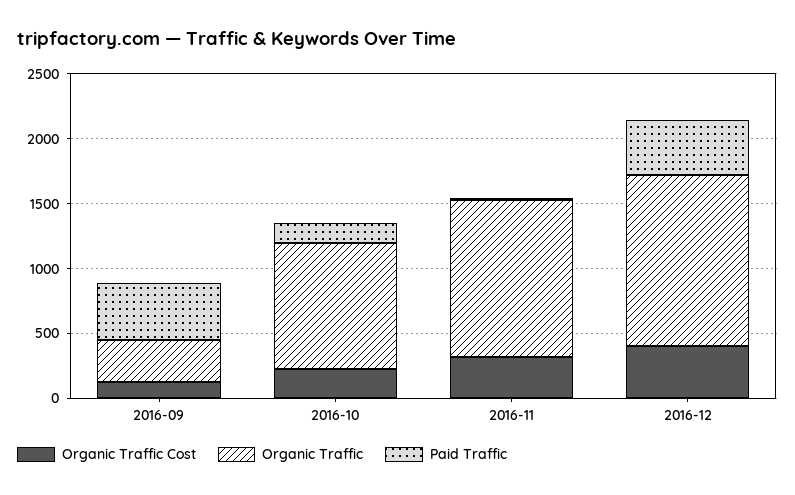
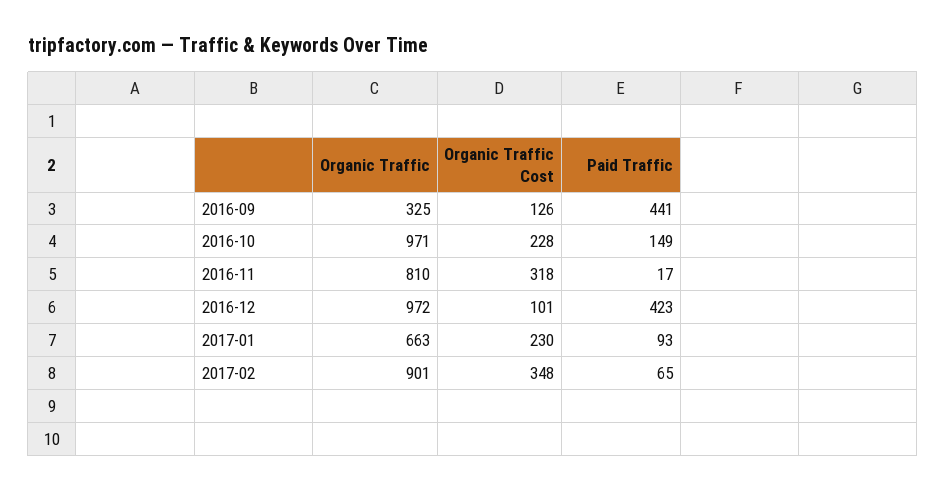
Organic Traffic, 2016-11: 1200 -> 810
Organic Traffic Cost, 2016-12: 400 -> 101
Organic Traffic, 2016-12: 1300 -> 972
Organic Traffic, 2017-01: none -> 663
Organic Traffic Cost, 2017-01: none -> 230
Paid Traffic, 2017-01: none -> 93
Organic Traffic, 2017-02: none -> 901
Organic Traffic Cost, 2017-02: none -> 348
Paid Traffic, 2017-02: none -> 65

